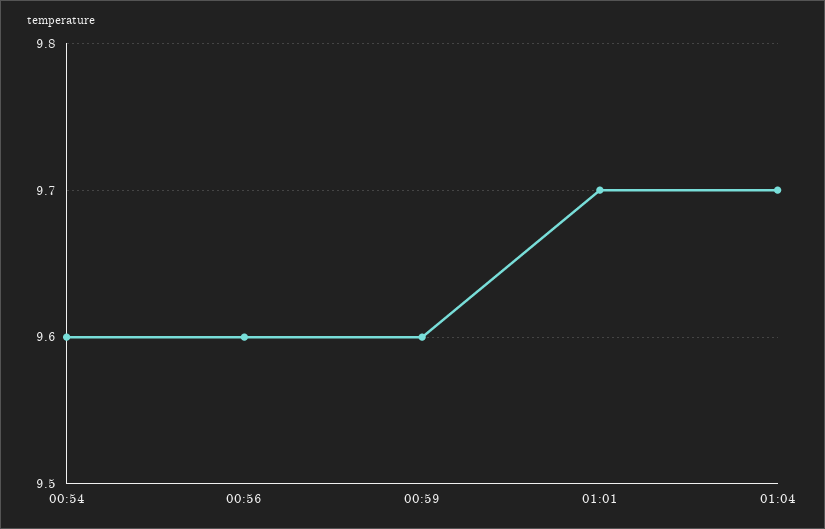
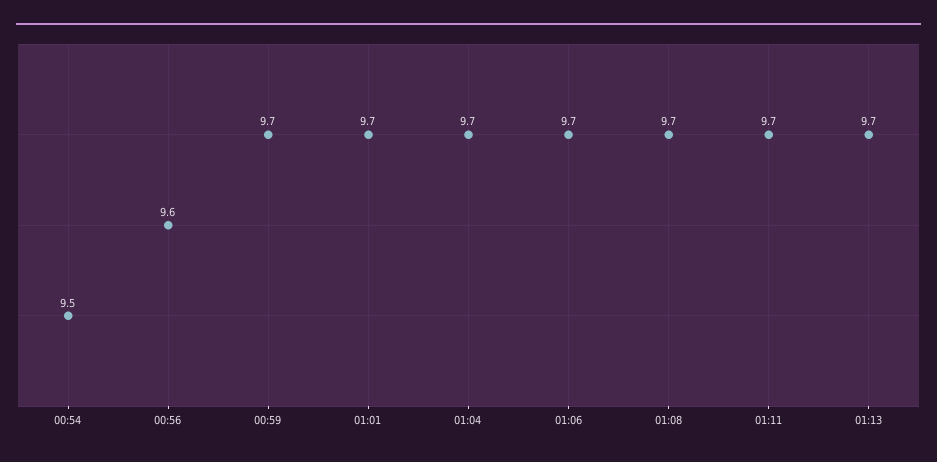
00:54: 9.6 -> 9.5
00:59: 9.6 -> 9.7
01:06: none -> 9.7
01:08: none -> 9.7
01:11: none -> 9.7
01:13: none -> 9.7

